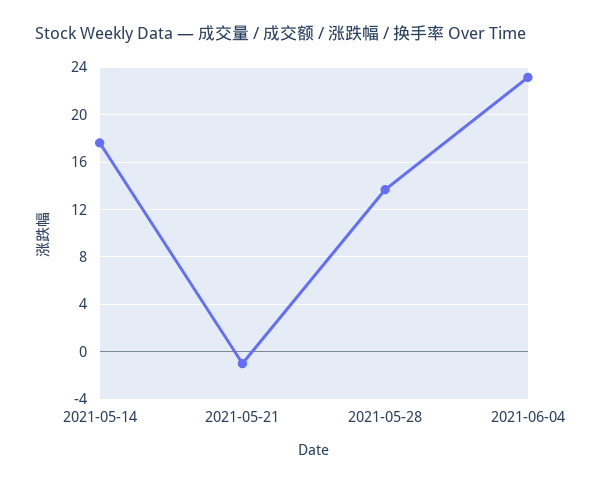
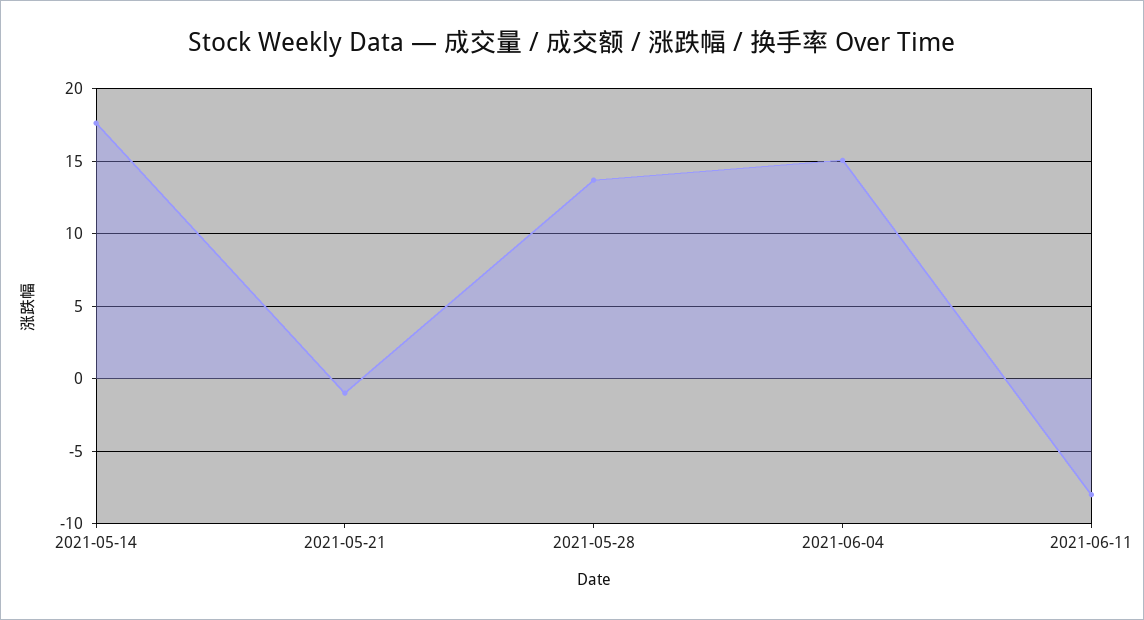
2021-06-04: 23 -> 15
2021-06-11: none -> -8

